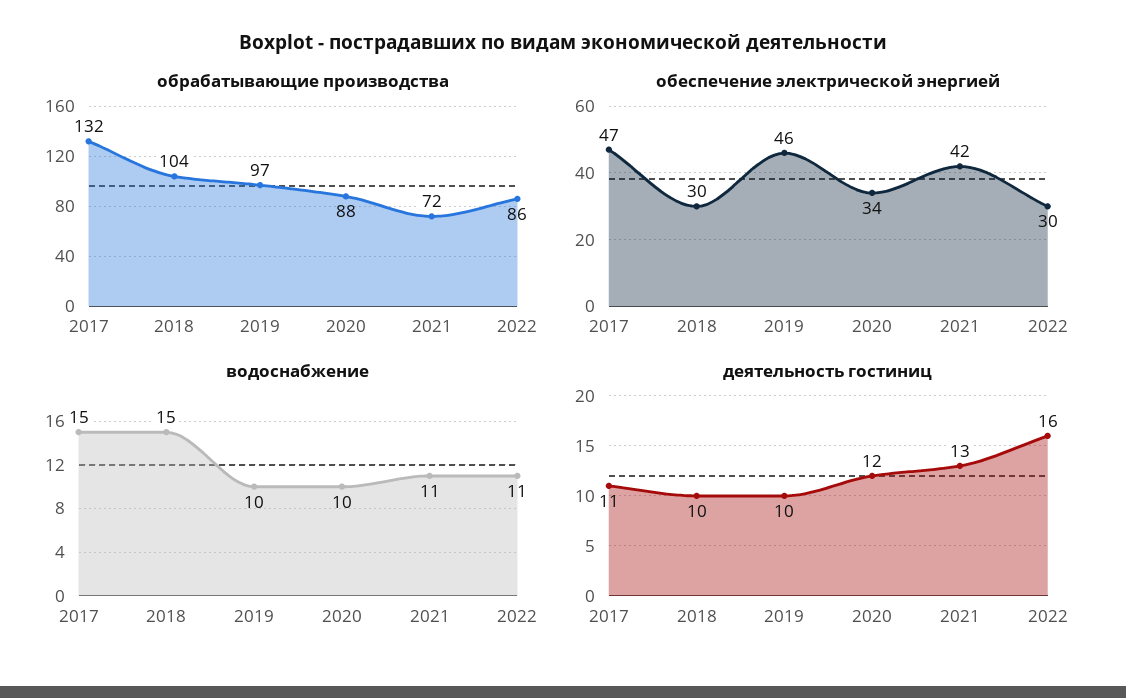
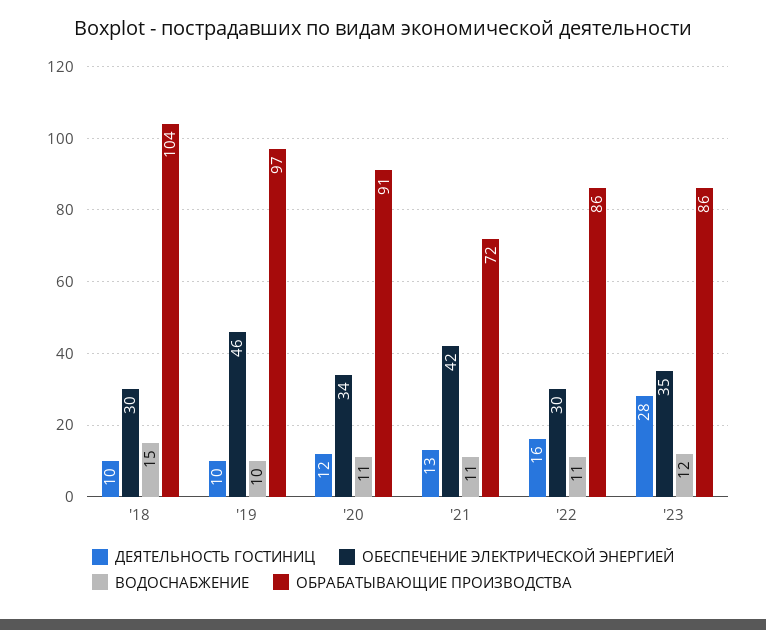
обрабатывающие производства, 2017: 132 -> none
обрабатывающие производства, 2020: 88 -> 91
обеспечение электрической энергией, 2017: 47 -> none
водоснабжение, 2017: 15 -> none
водоснабжение, 2020: 10 -> 11
деятельность гостиниц, 2017: 11 -> none
деятельность гостиниц, '23: none -> 28
обеспечение электрической энергией, '23: none -> 35
водоснабжение, '23: none -> 12
обрабатывающие производства, '23: none -> 86

